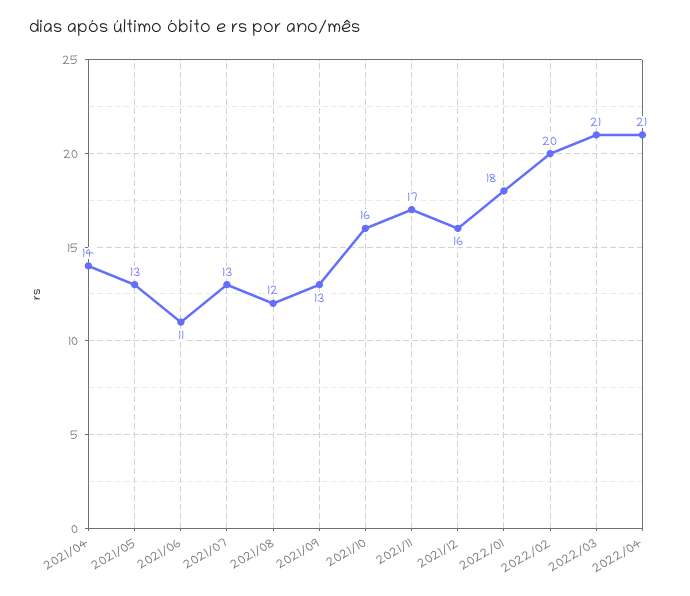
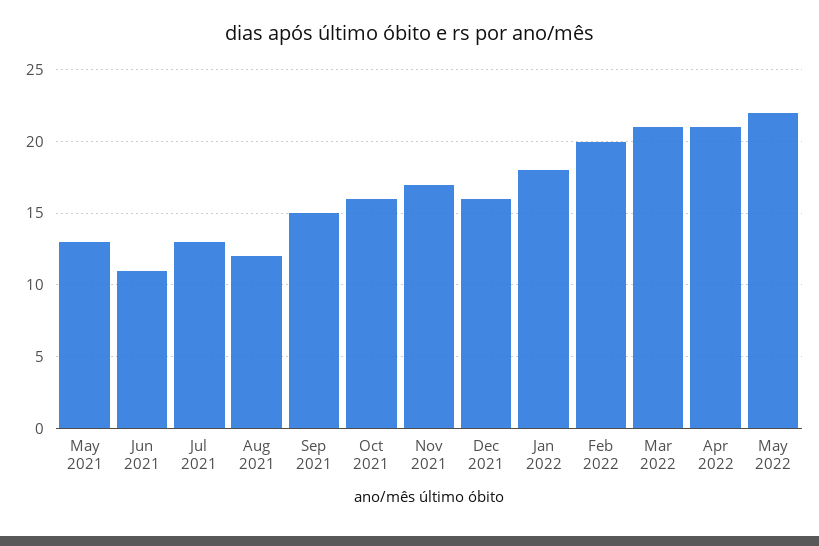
2021/04: 14 -> none
2021/09: 13 -> 15
May 2022: none -> 22

